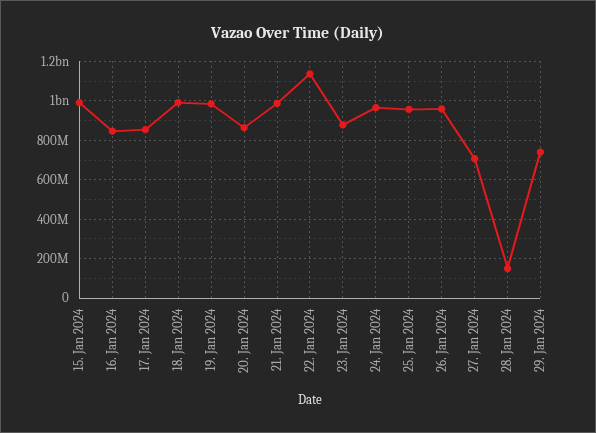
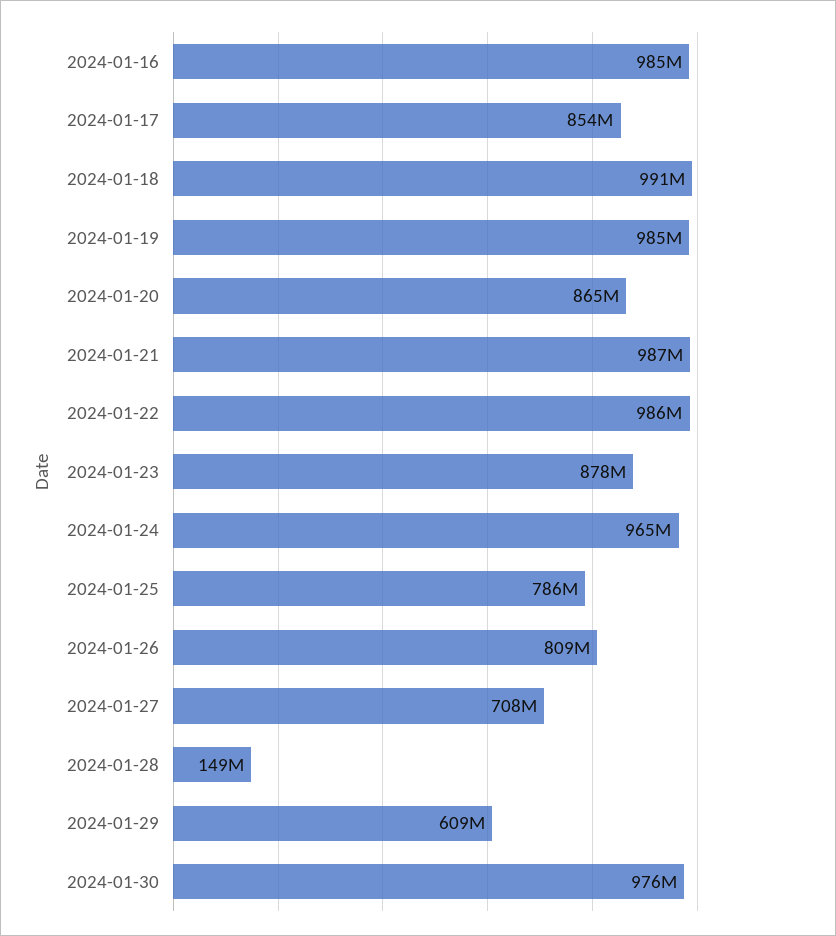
15. Jan 2024: 1000000000 -> none
16. Jan 2024: 850000000 -> 985000000
22. Jan 2024: 1150000000 -> 986000000
25. Jan 2024: 950000000 -> 786000000
26. Jan 2024: 950000000 -> 809000000
29. Jan 2024: 750000000 -> 609000000
2024-01-30: none -> 976000000

